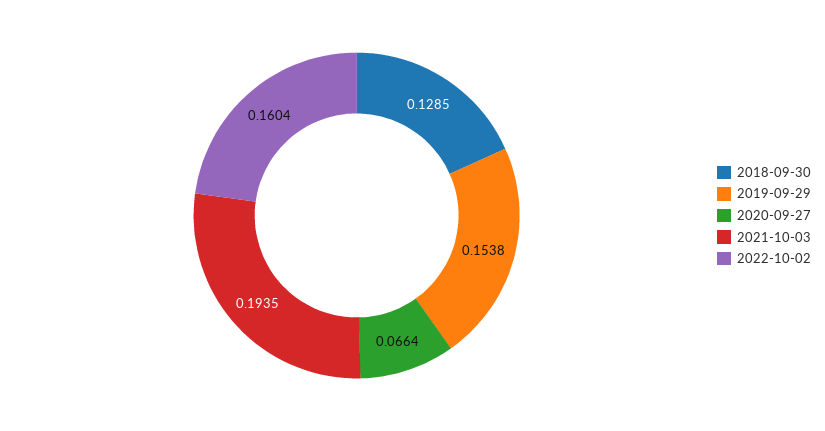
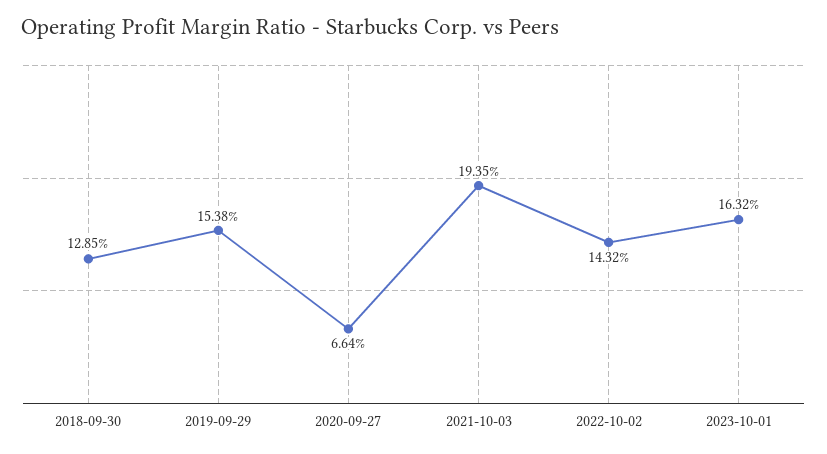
2022-10-02: 0.1604 -> 0.1432
2023-10-01: none -> 0.1632

